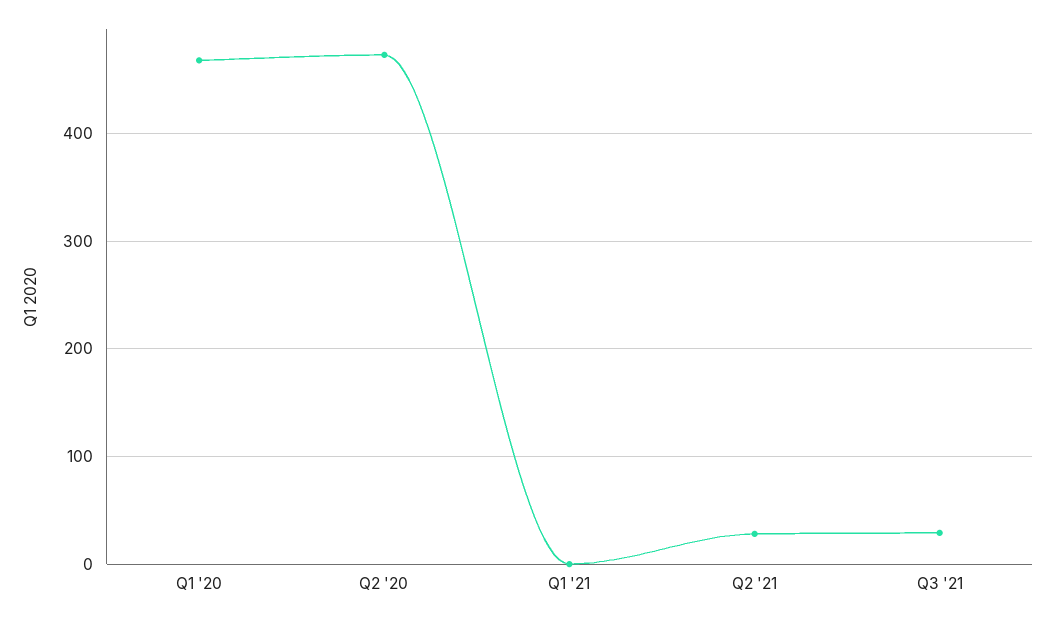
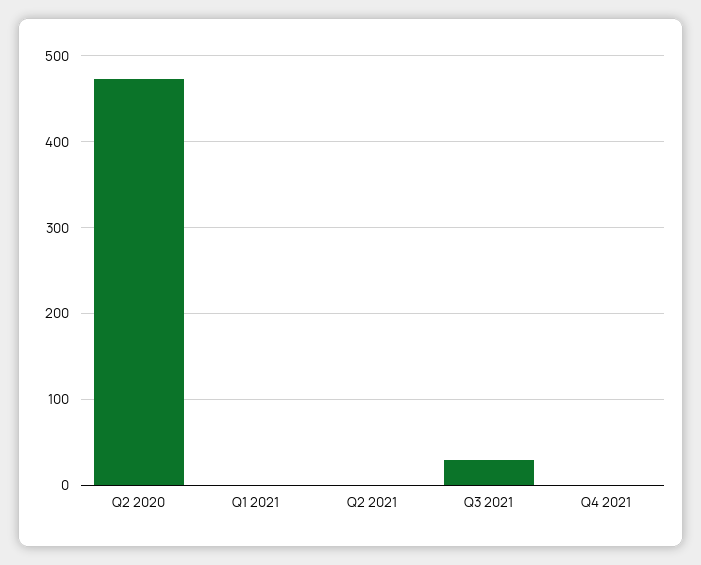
Q1 '20: 470 -> none
Q2 '21: 30 -> 0
Q4 2021: none -> 0

